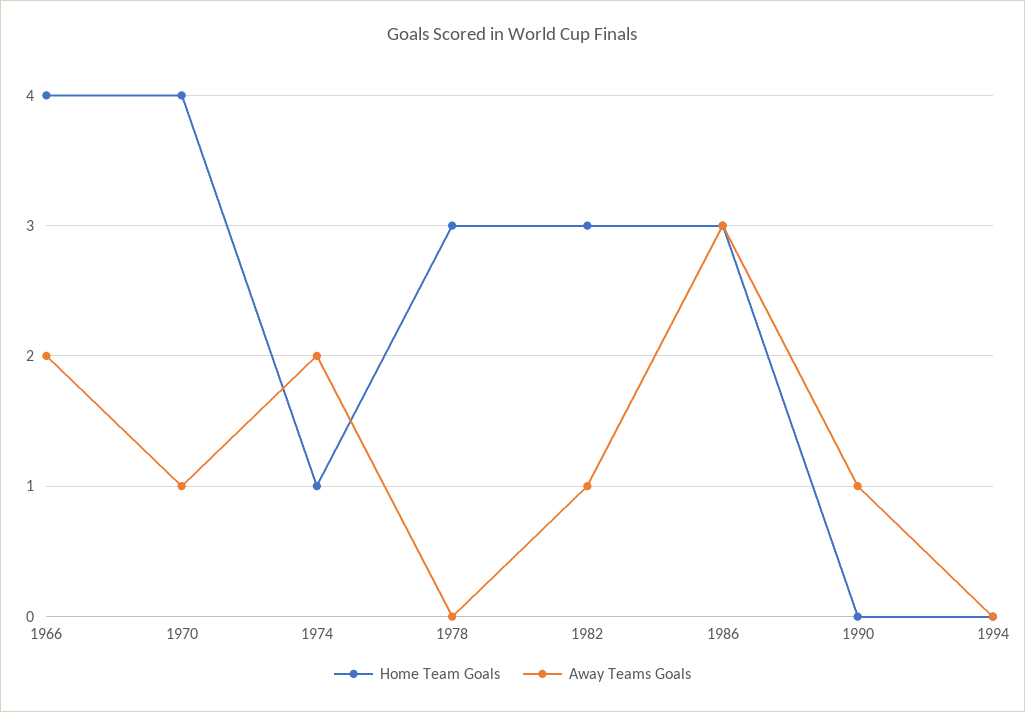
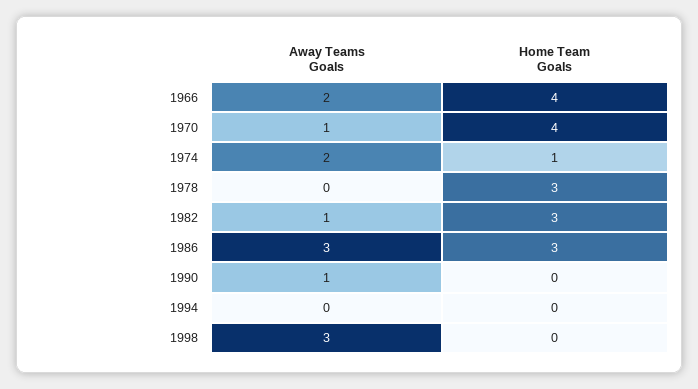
Away Teams Goals, 1998: none -> 3
Home Team Goals, 1998: none -> 0

